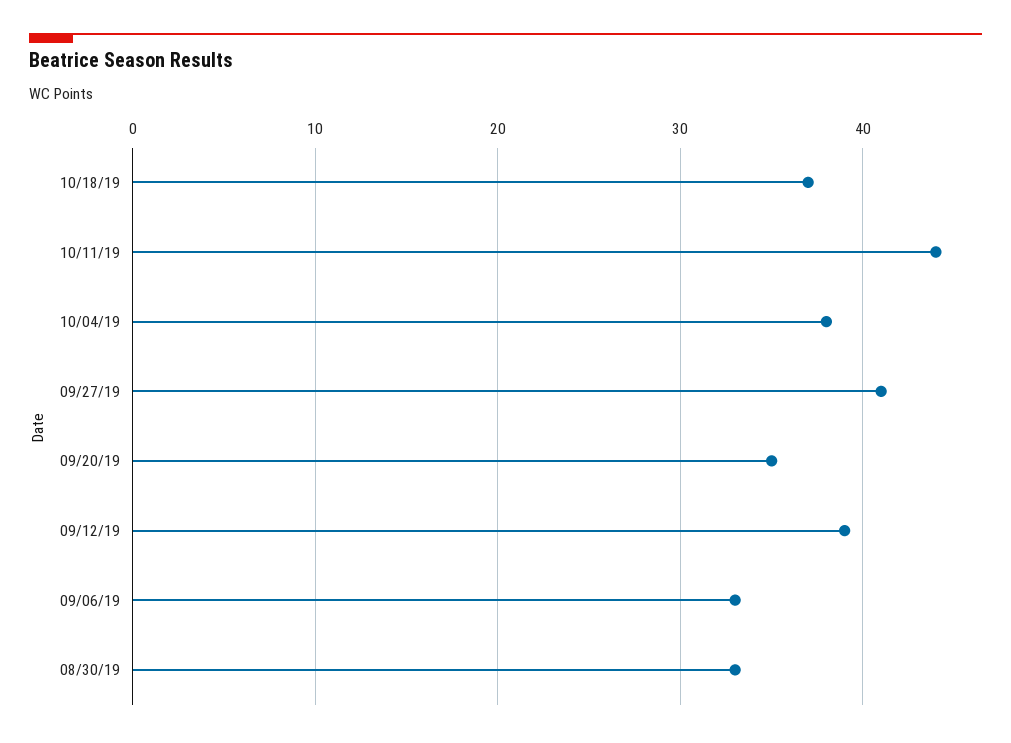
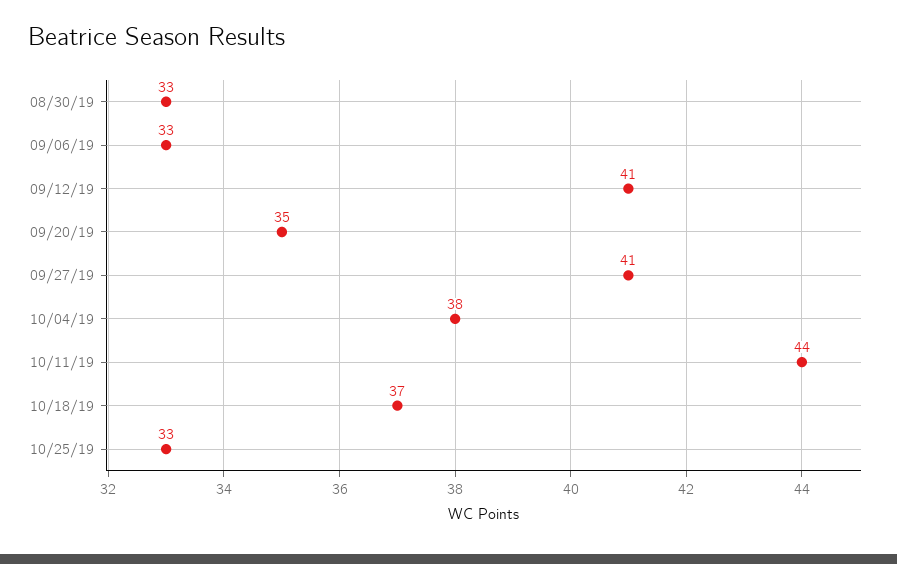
09/12/19: 39 -> 41
10/25/19: none -> 33

